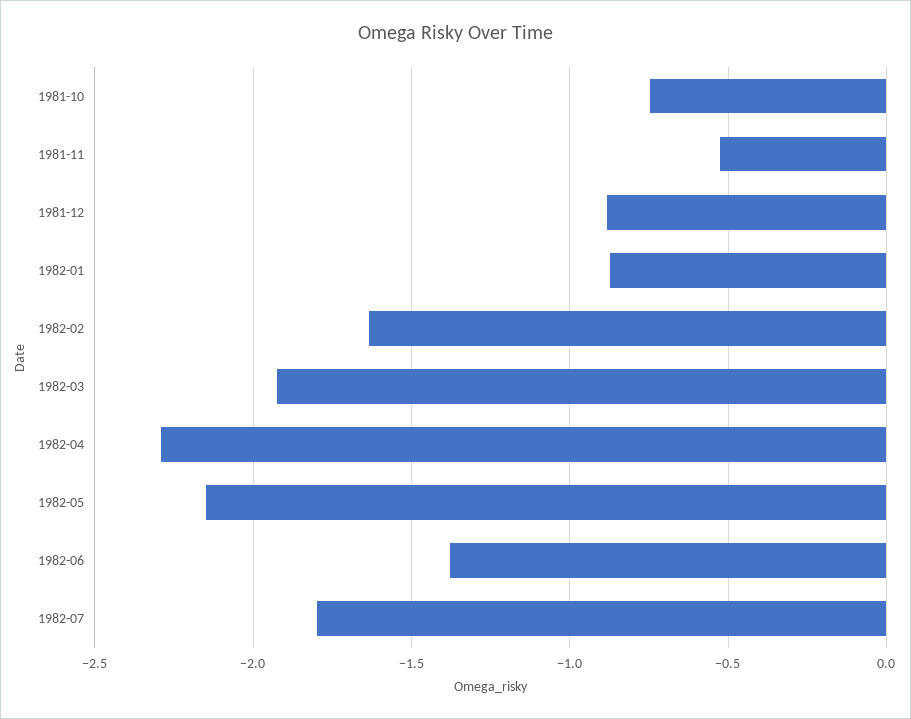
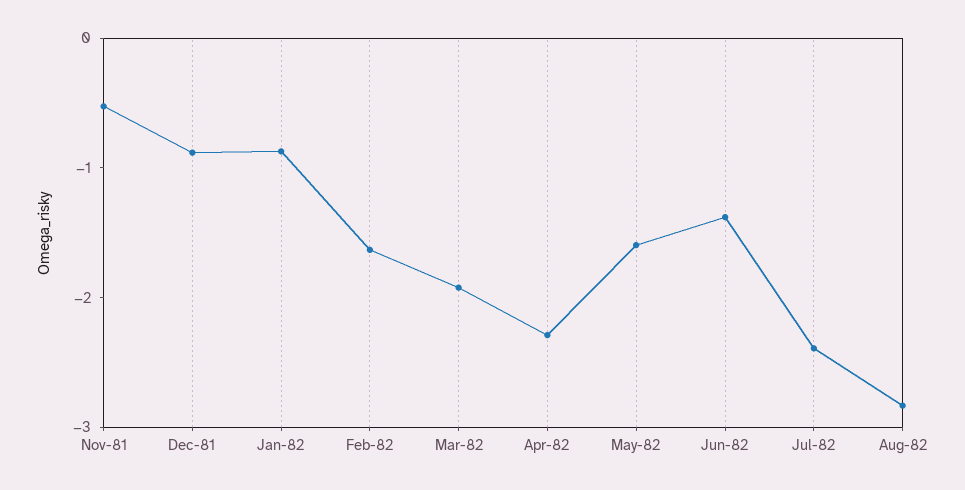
1981-10: -0.75 -> none
1982-05: -2.15 -> -1.6
1982-07: -1.8 -> -2.4
Aug-82: none -> -2.8

